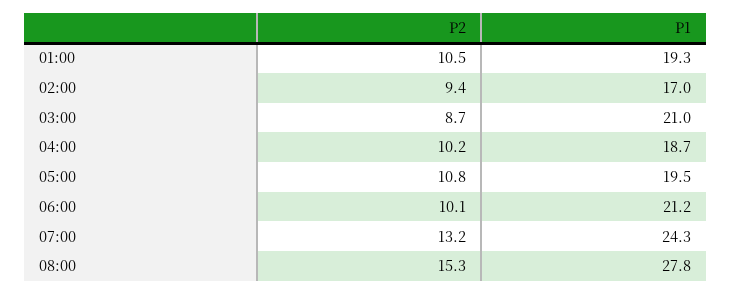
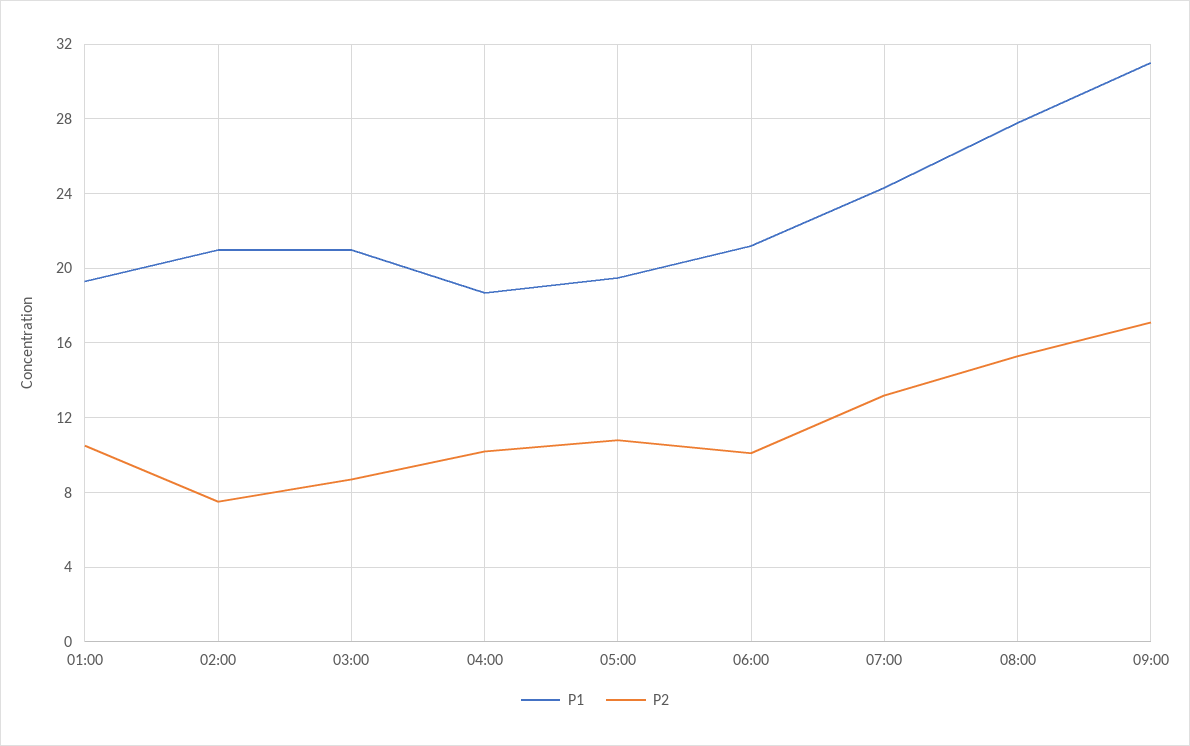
P2, 02:00: 9.4 -> 7.5
P1, 02:00: 17 -> 21
P1, 09:00: none -> 31
P2, 09:00: none -> 17

